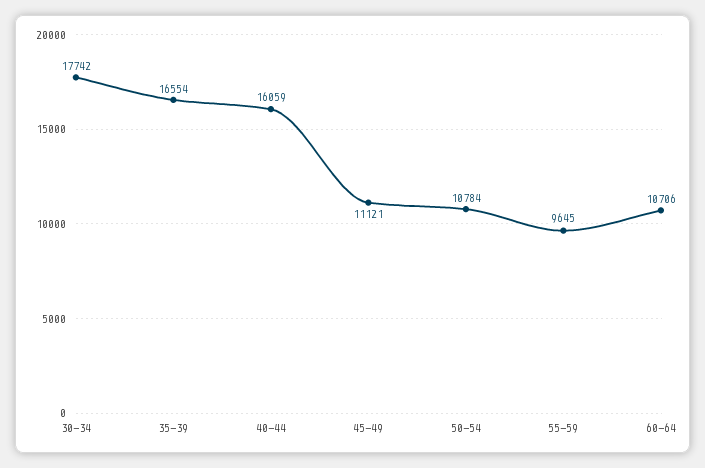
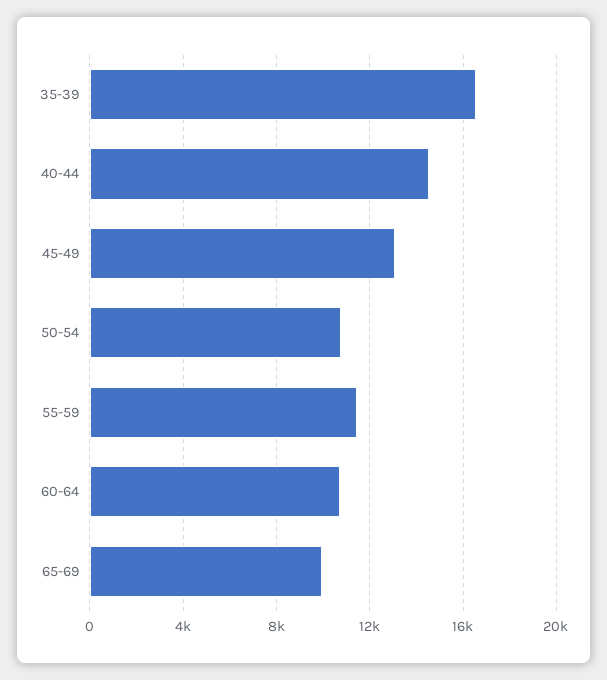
30-34: 17742 -> none
40-44: 16059 -> 14500
45-49: 11121 -> 13000
55-59: 9645 -> 11500
65-69: none -> 10000

